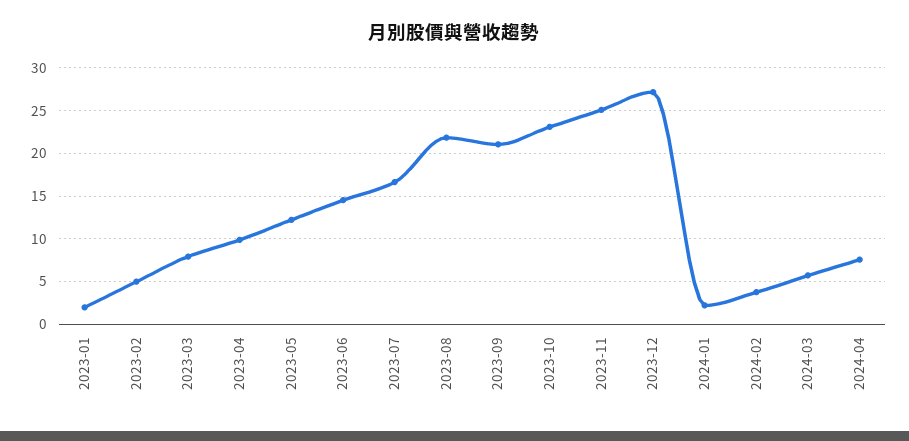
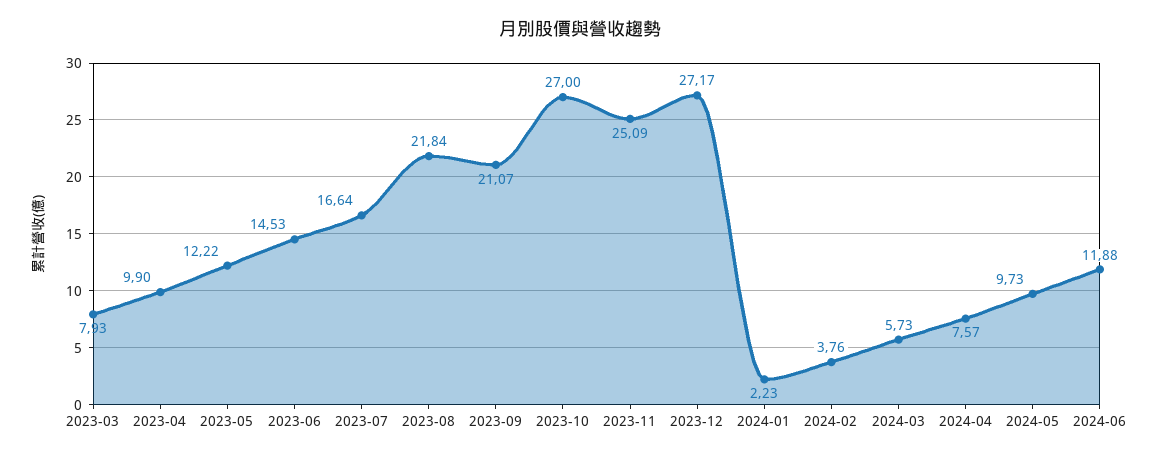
2023-01: 2 -> none
2023-02: 5 -> none
2023-10: 23 -> 27
2024-05: none -> 9.73
2024-06: none -> 11.88

